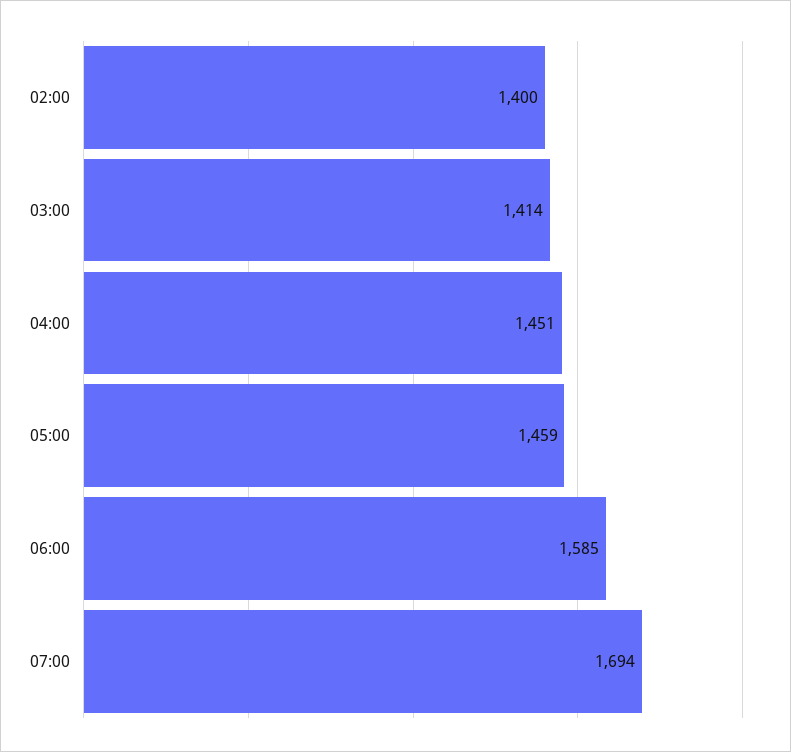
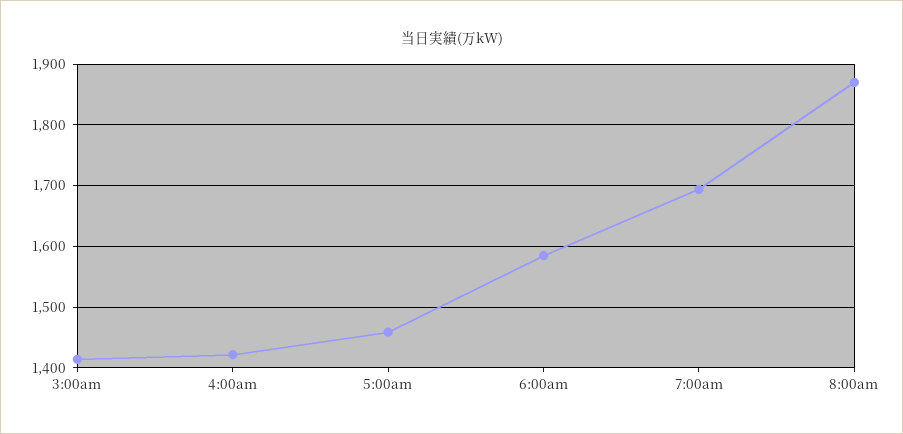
02:00: 1400 -> none
04:00: 1451 -> 1420
8:00am: none -> 1870

